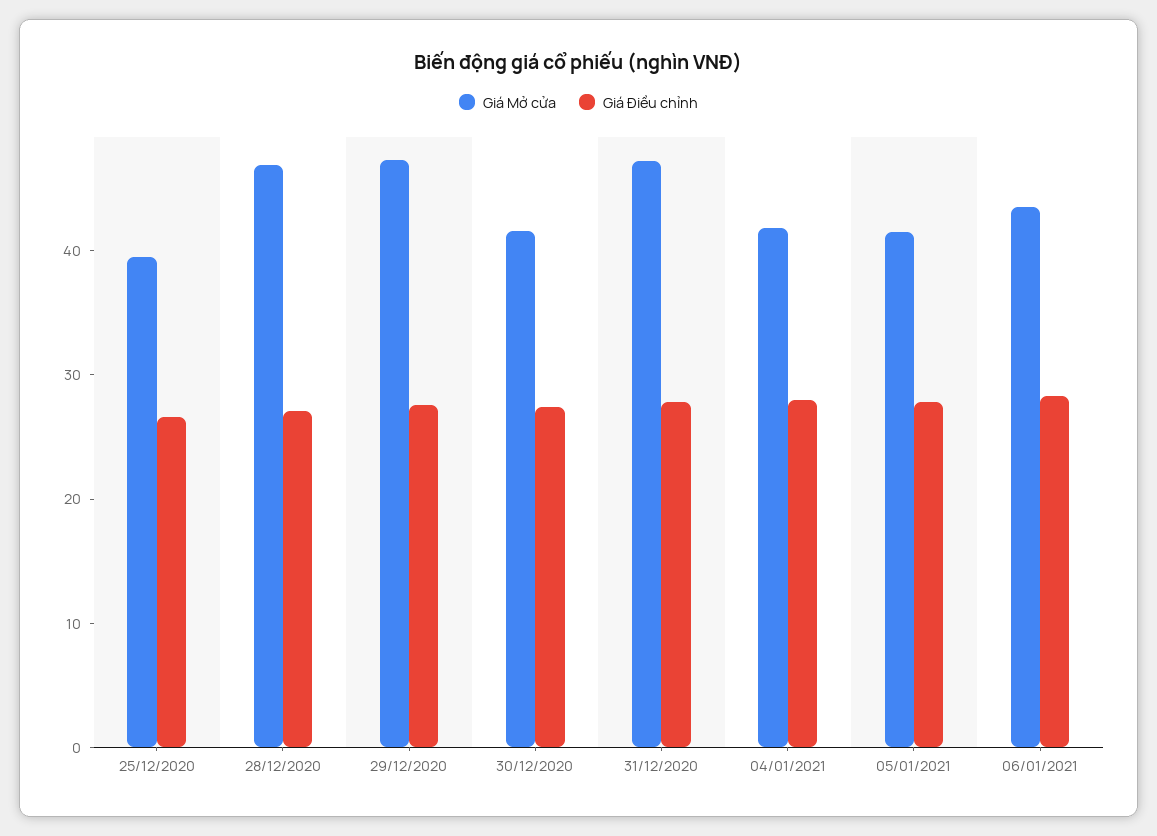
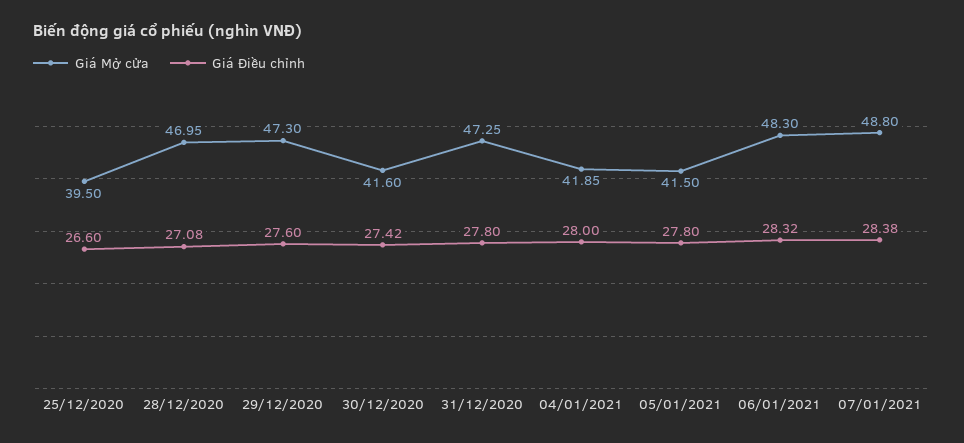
Giá Mở cửa, 06/01/2021: 44 -> 48.3
Giá Mở cửa, 07/01/2021: none -> 48.8
Giá Điều chỉnh, 07/01/2021: none -> 28.38

